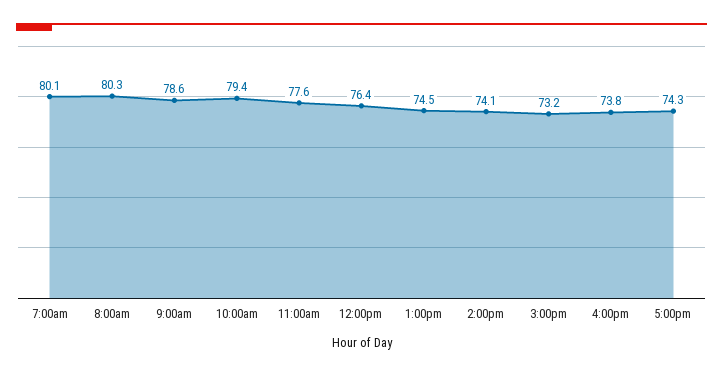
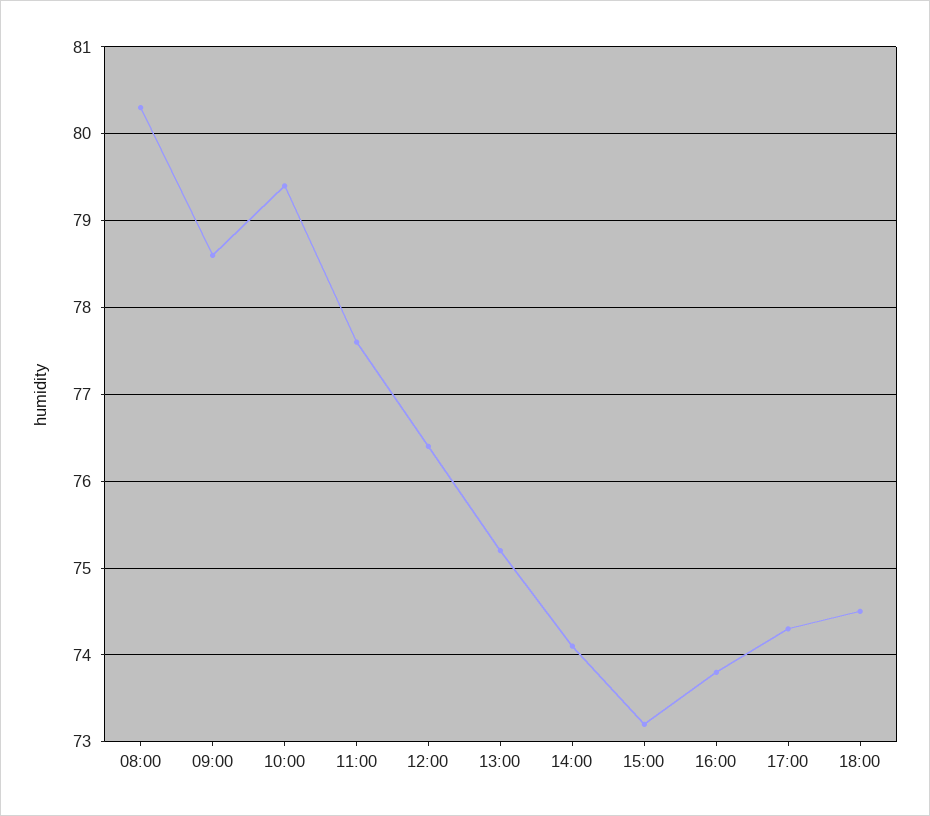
7:00am: 80.1 -> none
1:00pm: 74.5 -> 75.2
18:00: none -> 74.5

